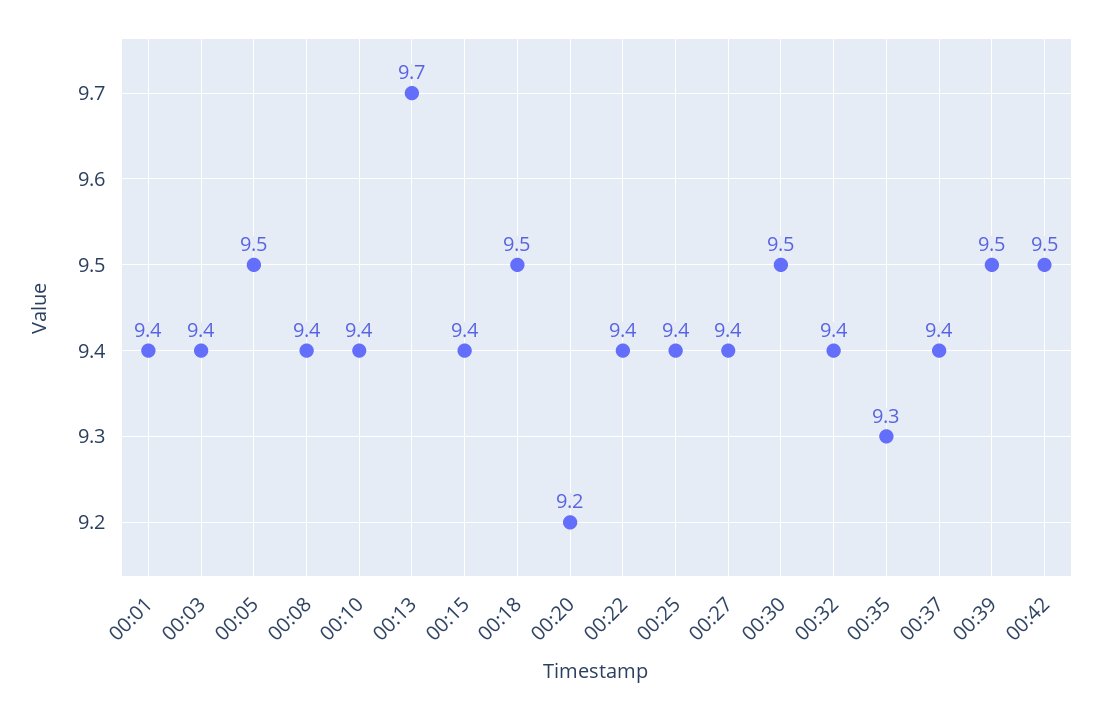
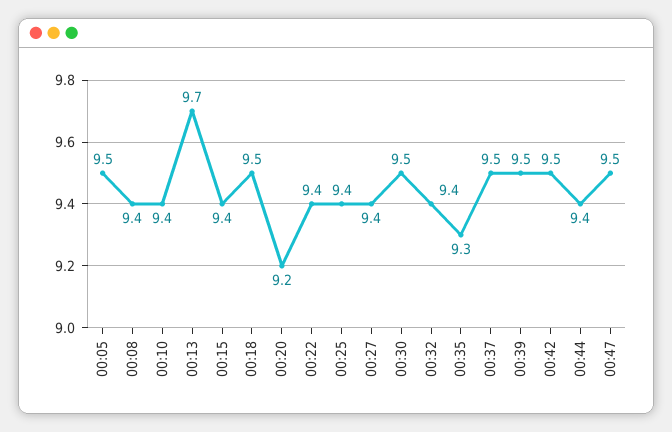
00:01: 9.4 -> none
00:03: 9.4 -> none
00:37: 9.4 -> 9.5
00:44: none -> 9.4
00:47: none -> 9.5

